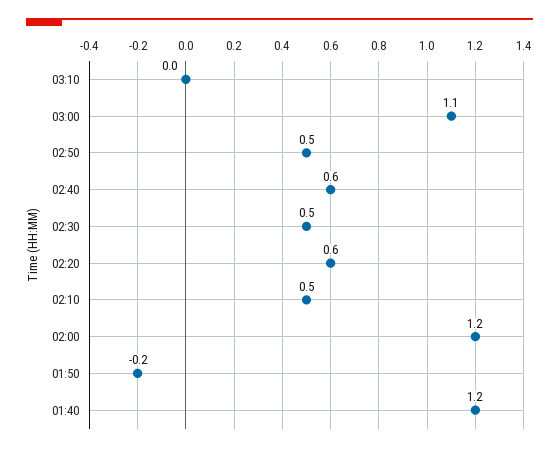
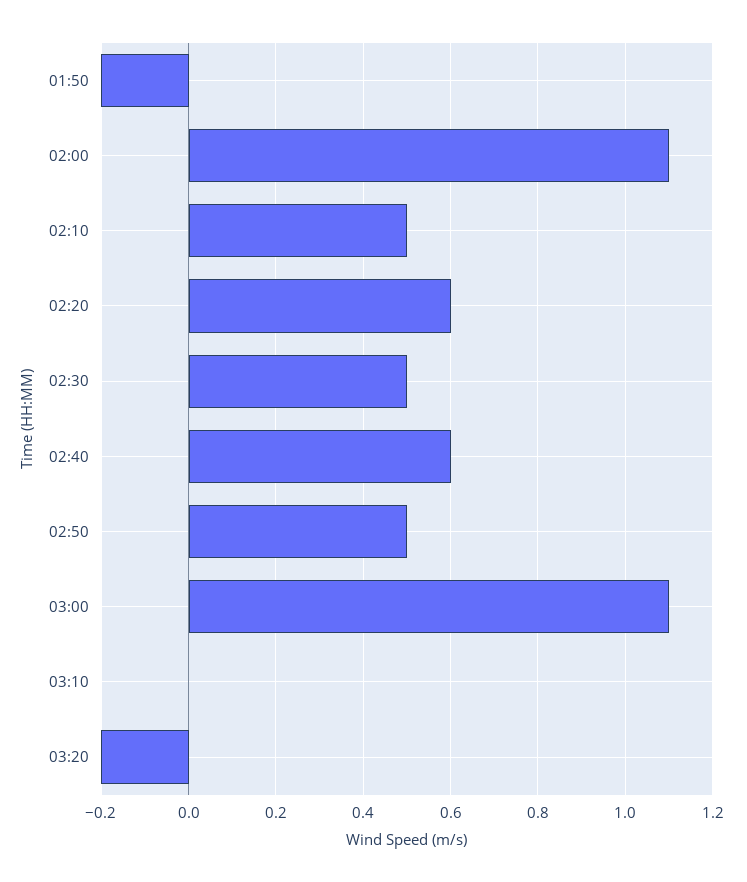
02:00: 1.2 -> 1.1
01:40: 1.2 -> none
03:20: none -> -0.2

